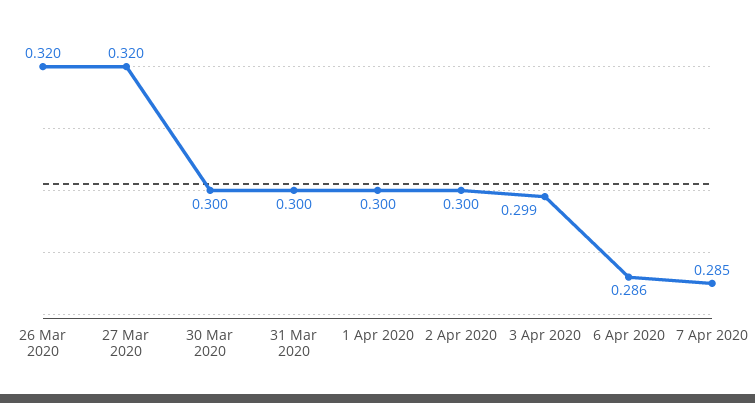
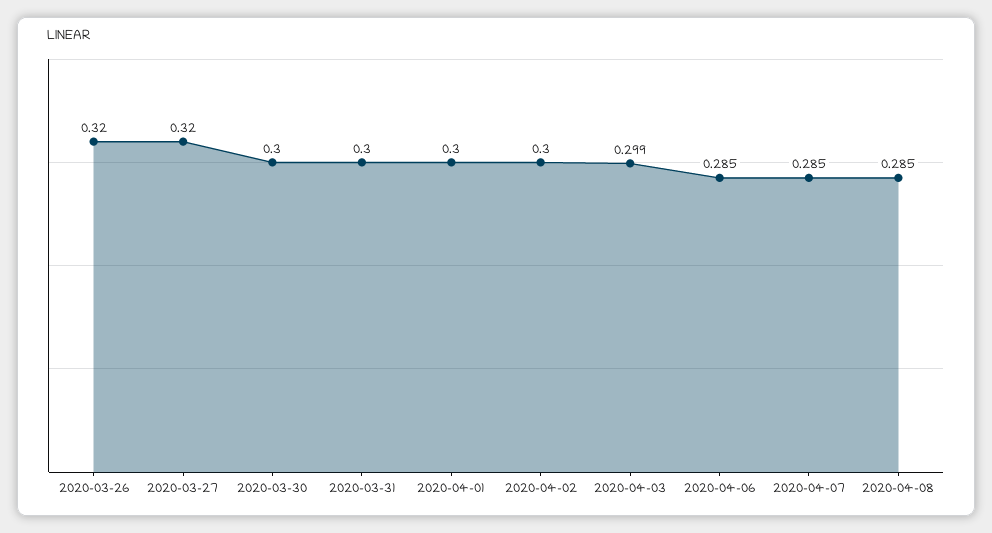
6 Apr 2020: 0.286 -> 0.285
2020-04-08: none -> 0.285

